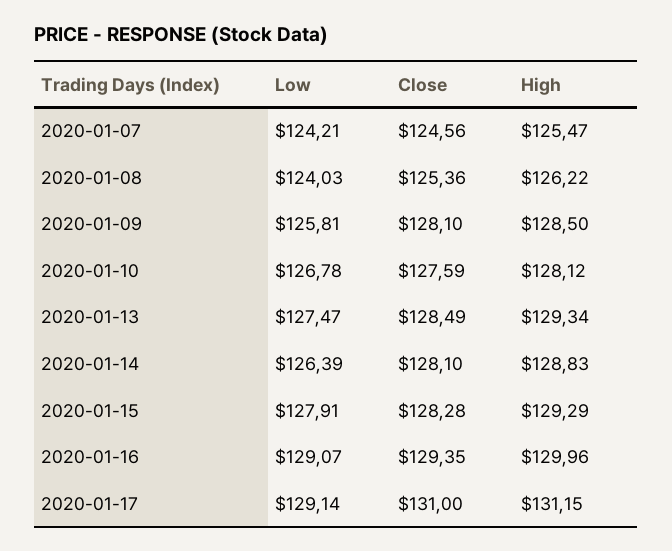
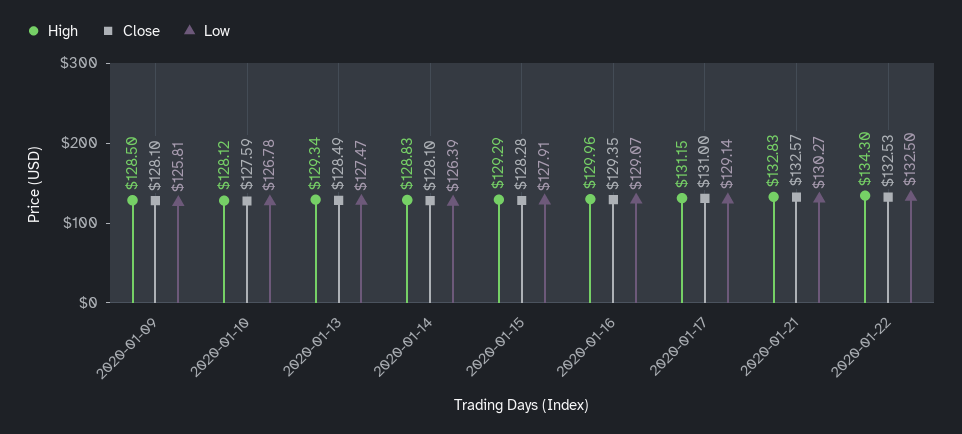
Low, 2020-01-07: 124.21 -> none
Close, 2020-01-07: 124.56 -> none
High, 2020-01-07: 125.47 -> none
Low, 2020-01-08: 124.03 -> none
Close, 2020-01-08: 125.36 -> none
High, 2020-01-08: 126.22 -> none
High, 2020-01-21: none -> 132.83
Close, 2020-01-21: none -> 132.57
Low, 2020-01-21: none -> 130.27
High, 2020-01-22: none -> 134.3
Close, 2020-01-22: none -> 132.53
Low, 2020-01-22: none -> 132.5

